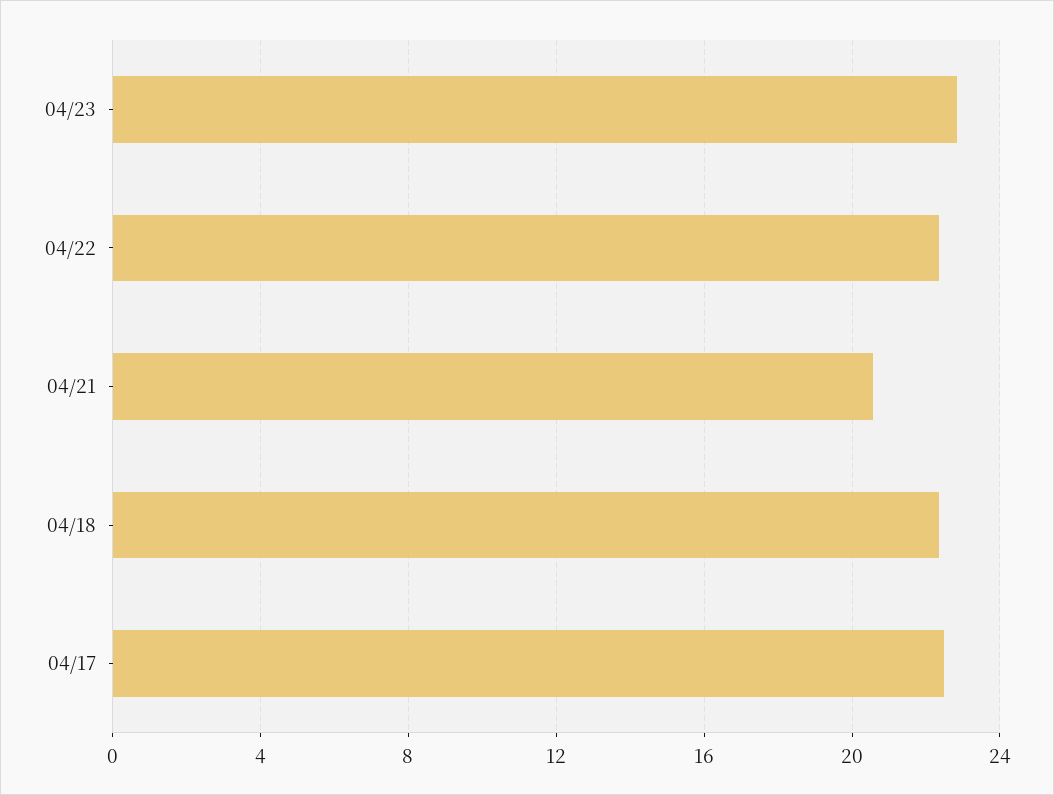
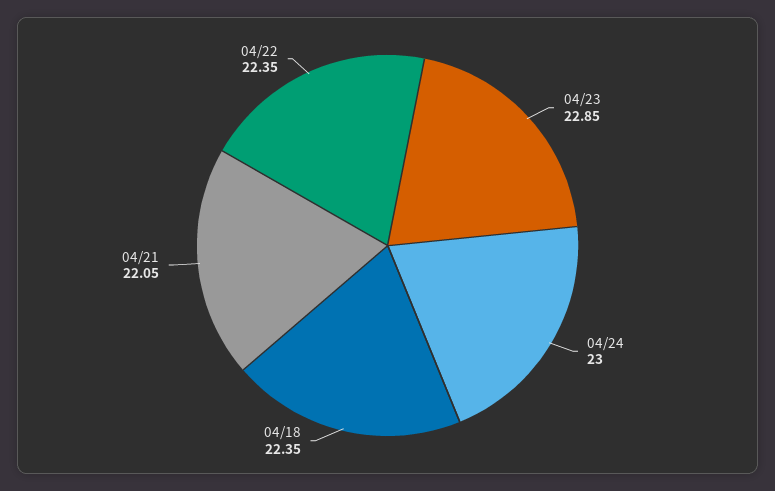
04/21: 20.5 -> 22.05
04/17: 22.5 -> none
04/24: none -> 23

